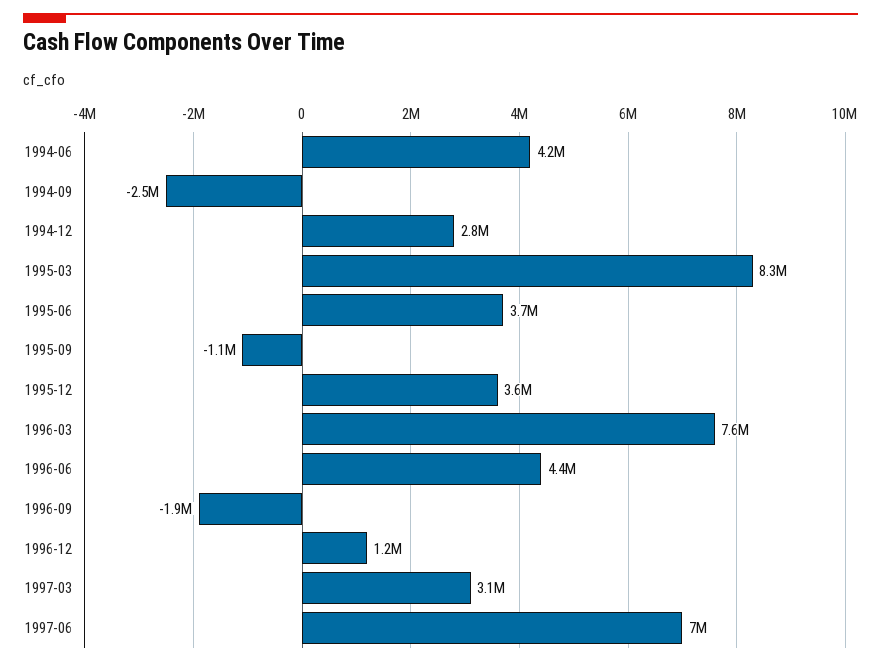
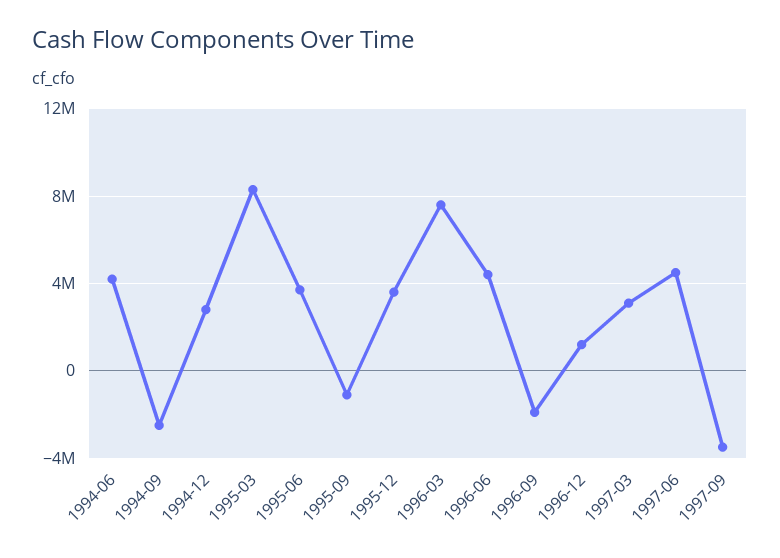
1997-06: 7000000 -> 4500000
1997-09: none -> -3500000

